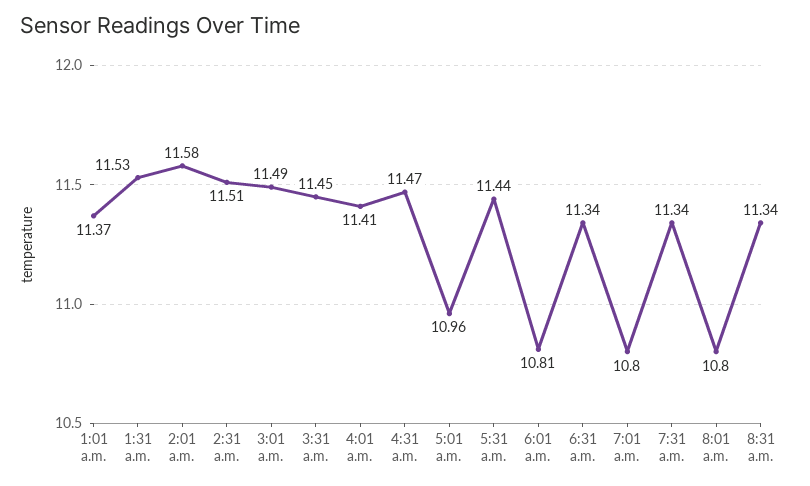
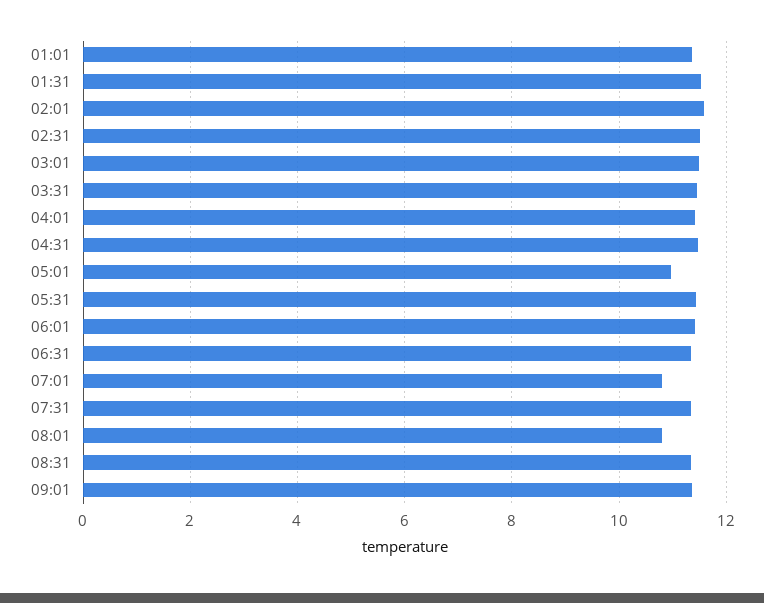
6:01 a.m.: 10.81 -> 11.4
09:01: none -> 11.4

